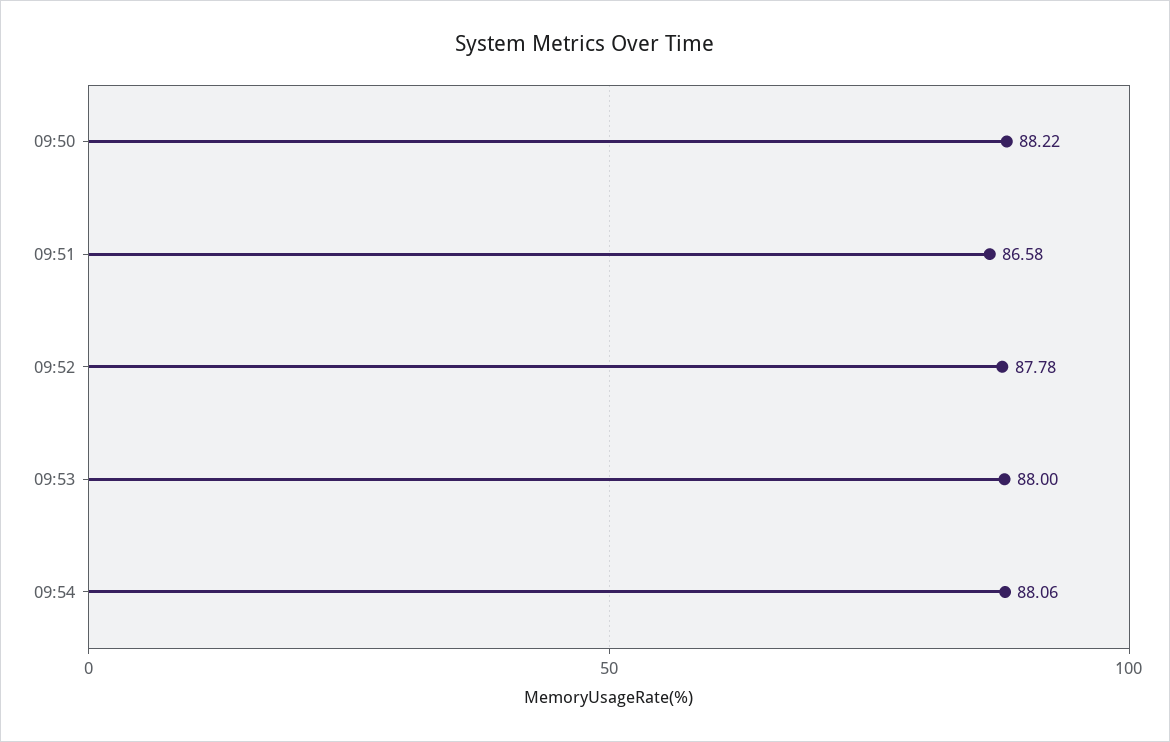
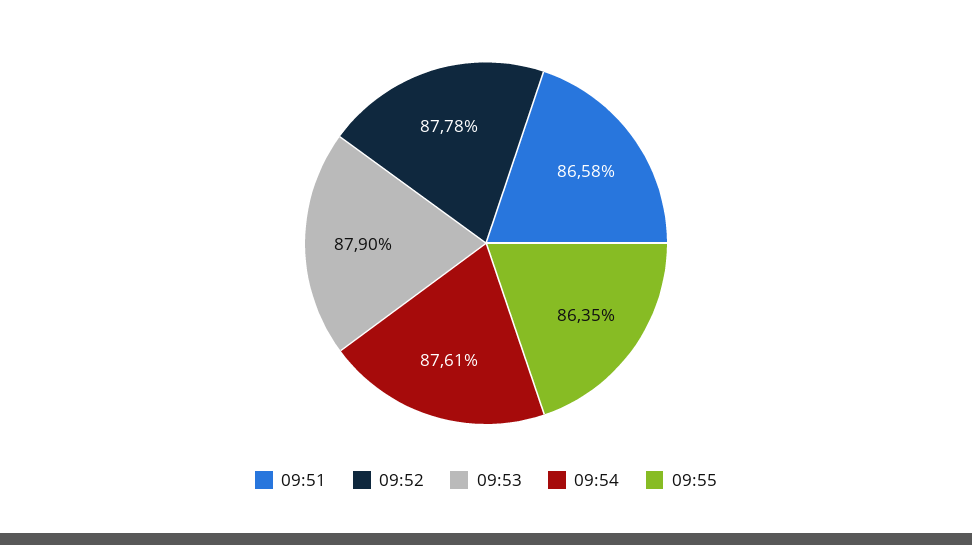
09:50: 88.22 -> none
09:53: 88 -> 87.9
09:54: 88.06 -> 87.61
09:55: none -> 86.35

